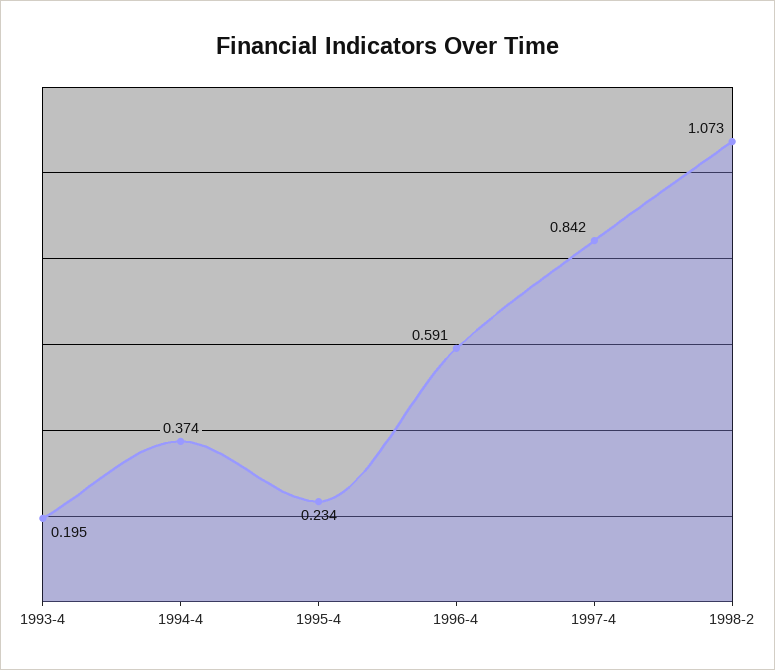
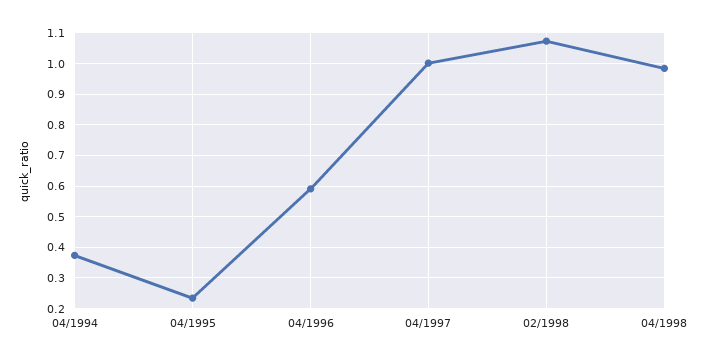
1993-4: 0.195 -> none
1997-4: 0.842 -> 1
04/1998: none -> 0.98

